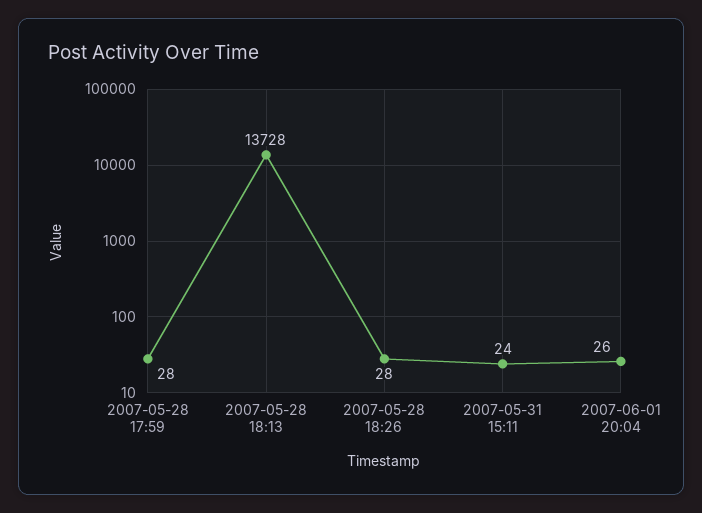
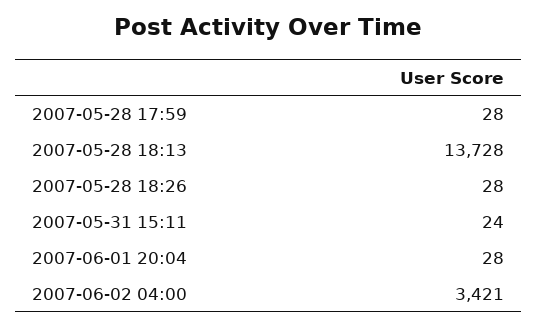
2007-06-01 20:04: 26 -> 28
2007-06-02 04:00: none -> 3421

